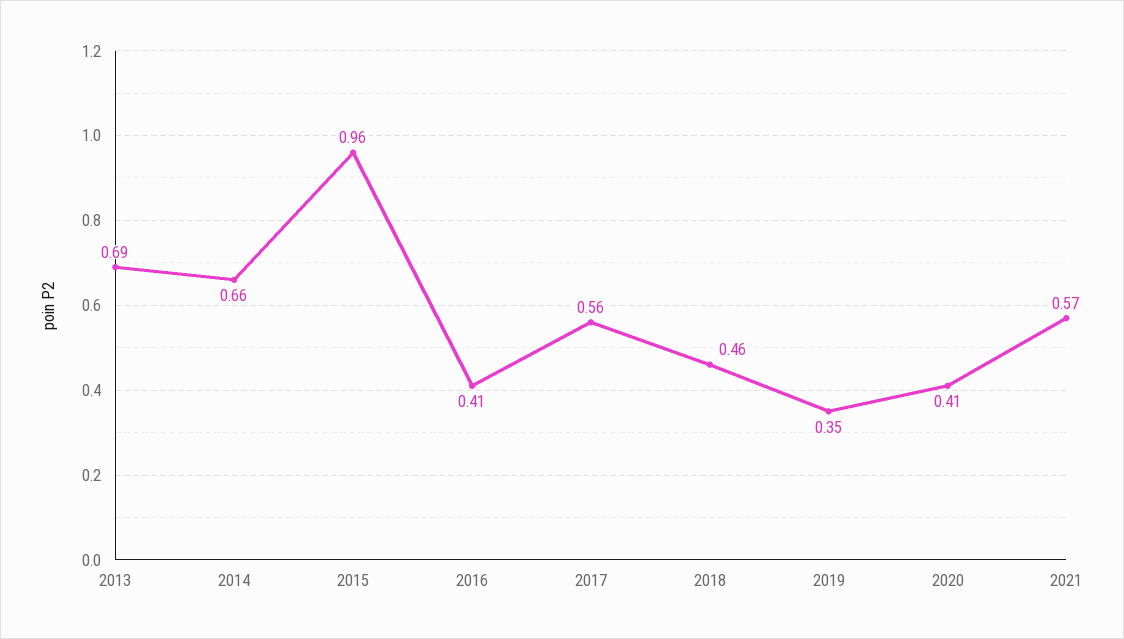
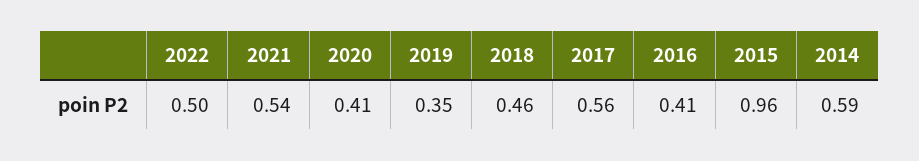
2013: 0.69 -> none
2014: 0.66 -> 0.59
2021: 0.57 -> 0.54
2022: none -> 0.5

